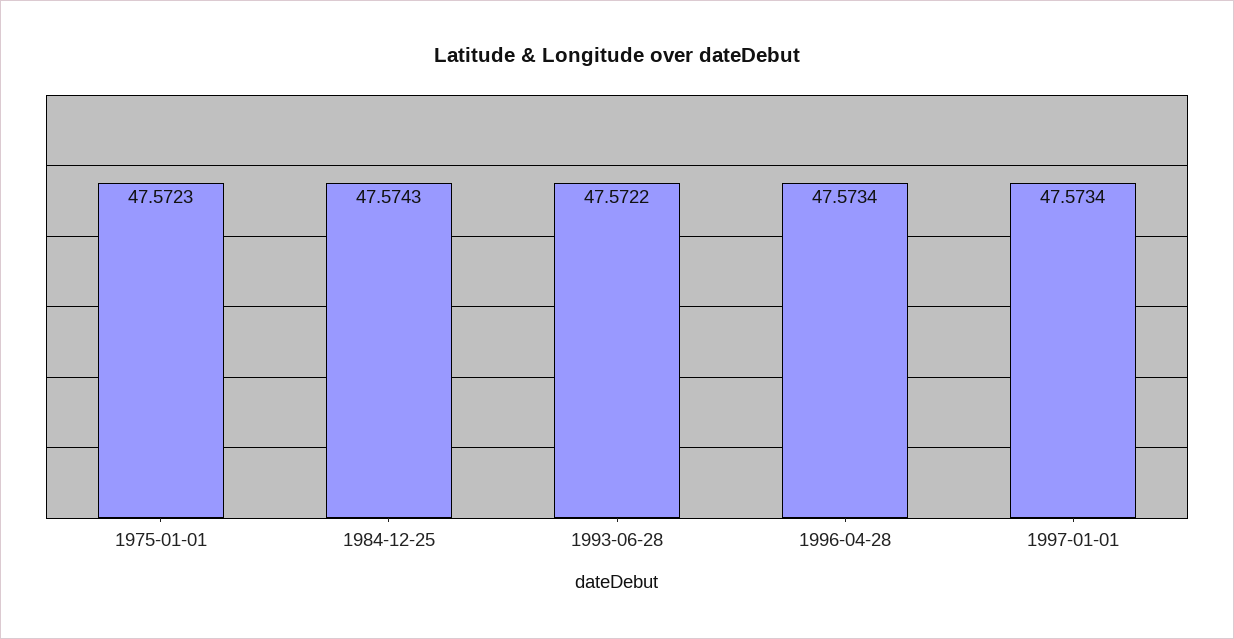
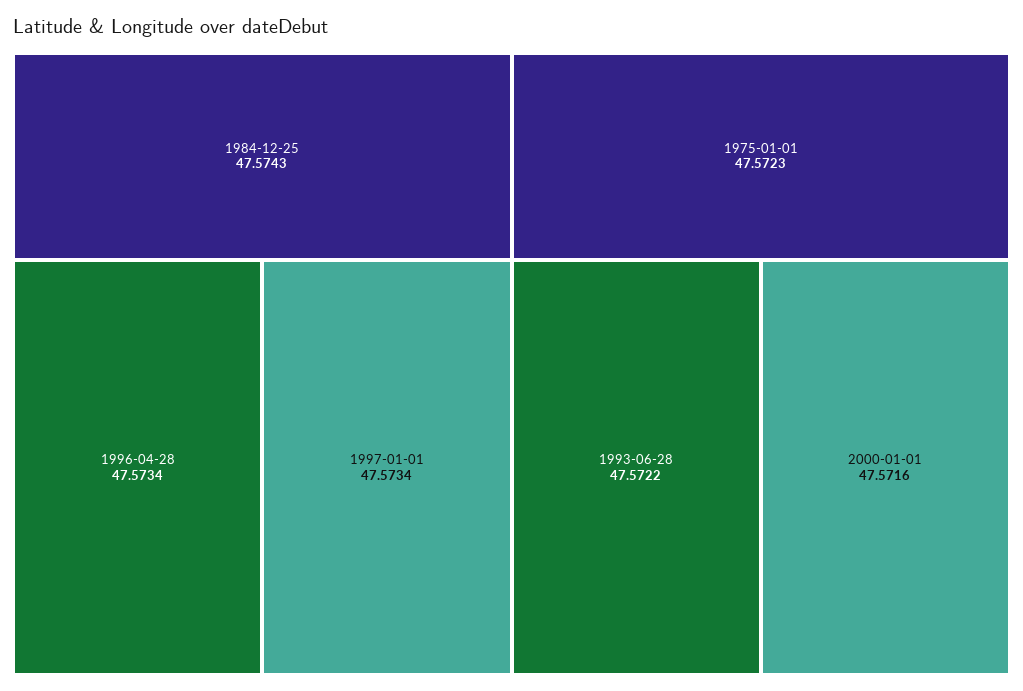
2000-01-01: none -> 47.5716

